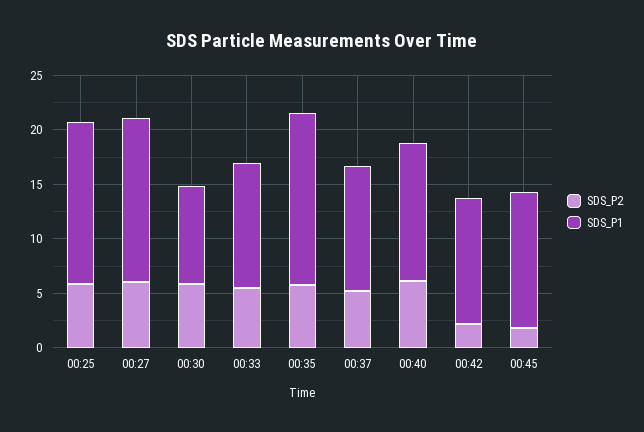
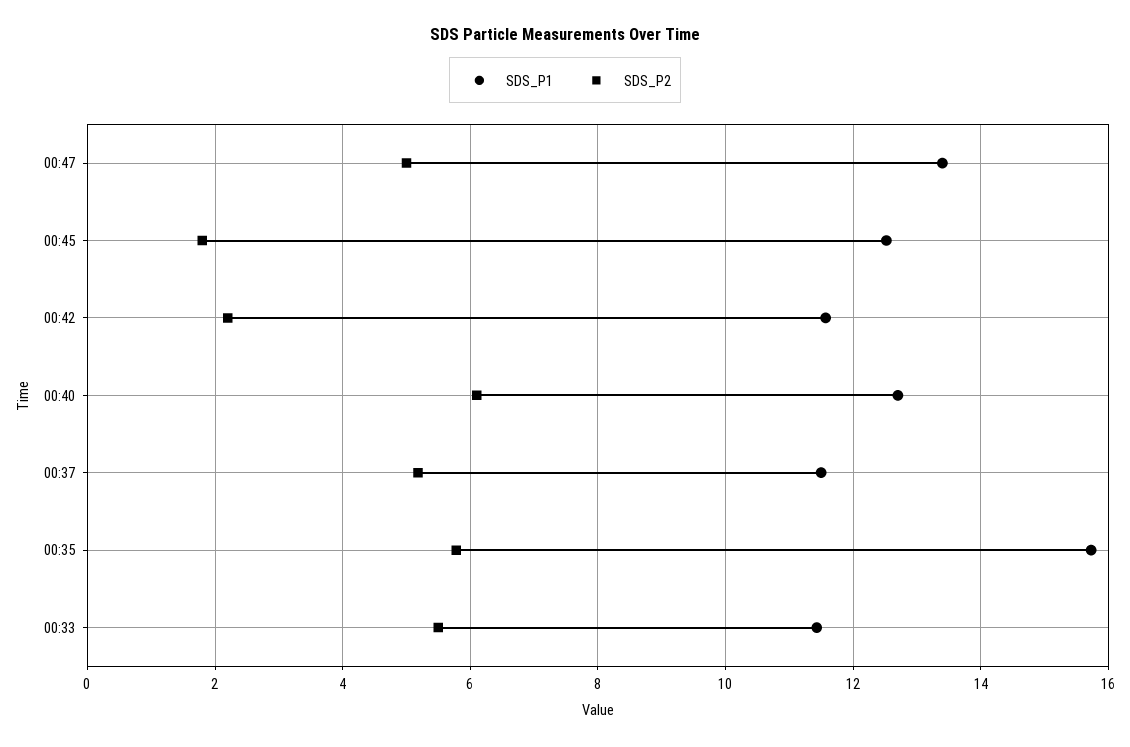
SDS_P2, 00:25: 6 -> none
SDS_P1, 00:25: 15 -> none
SDS_P2, 00:27: 6 -> none
SDS_P1, 00:27: 15 -> none
SDS_P2, 00:30: 6 -> none
SDS_P1, 00:30: 9 -> none
SDS_P1, 00:47: none -> 13.4
SDS_P2, 00:47: none -> 5

